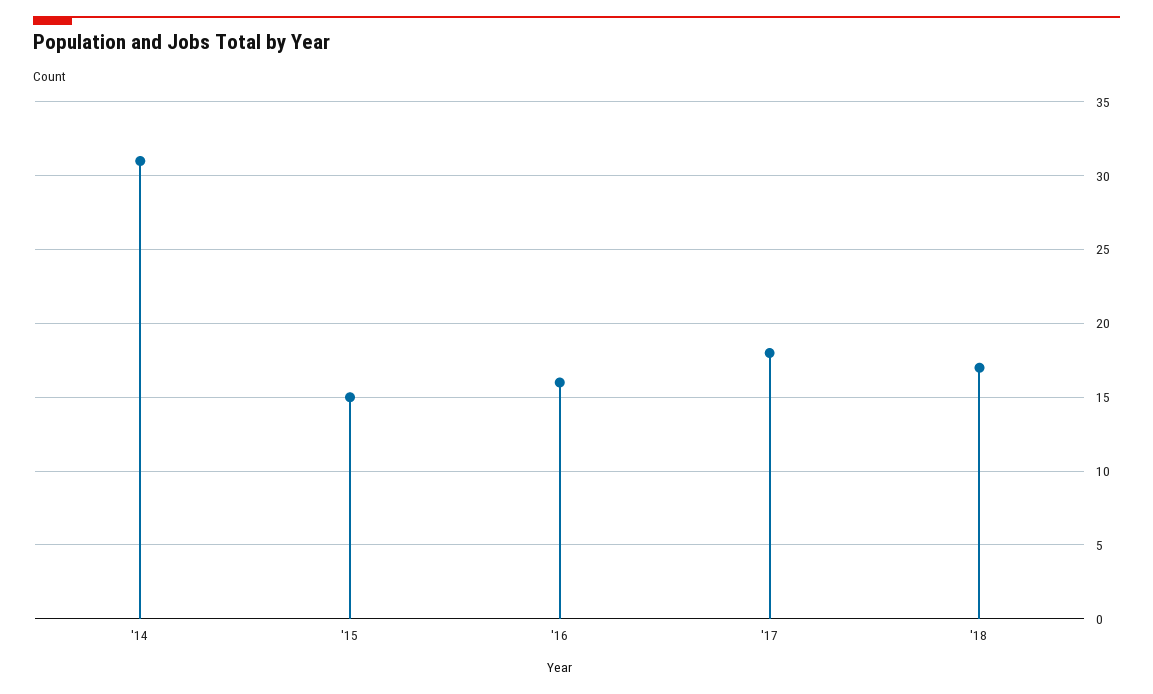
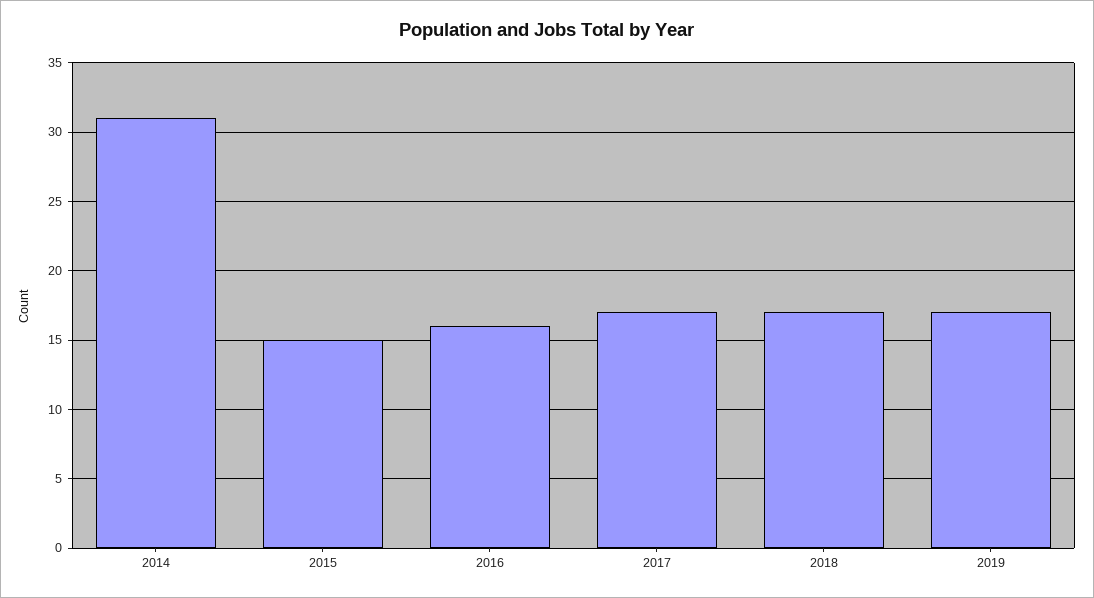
'17: 18 -> 17
2019: none -> 17

